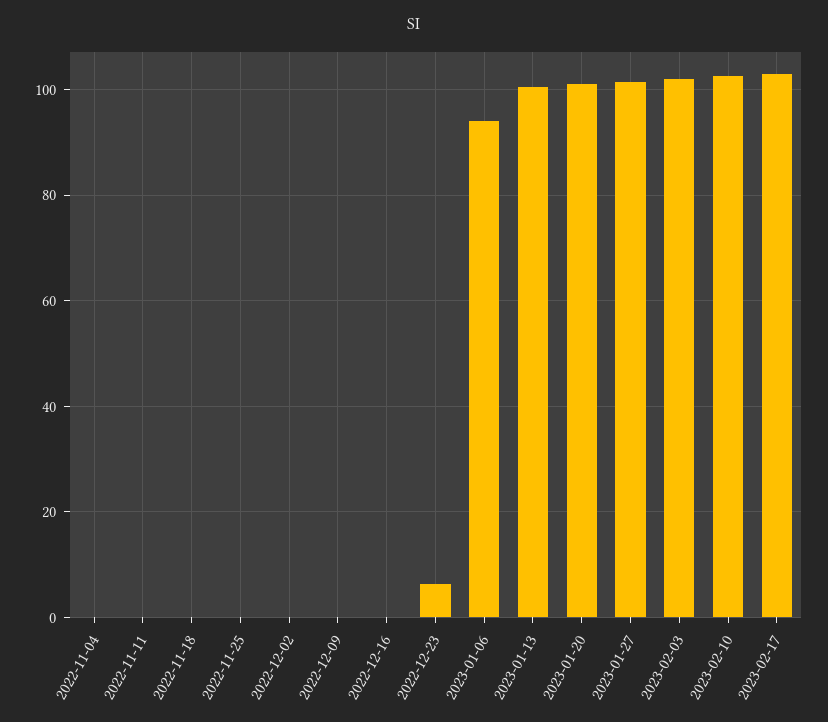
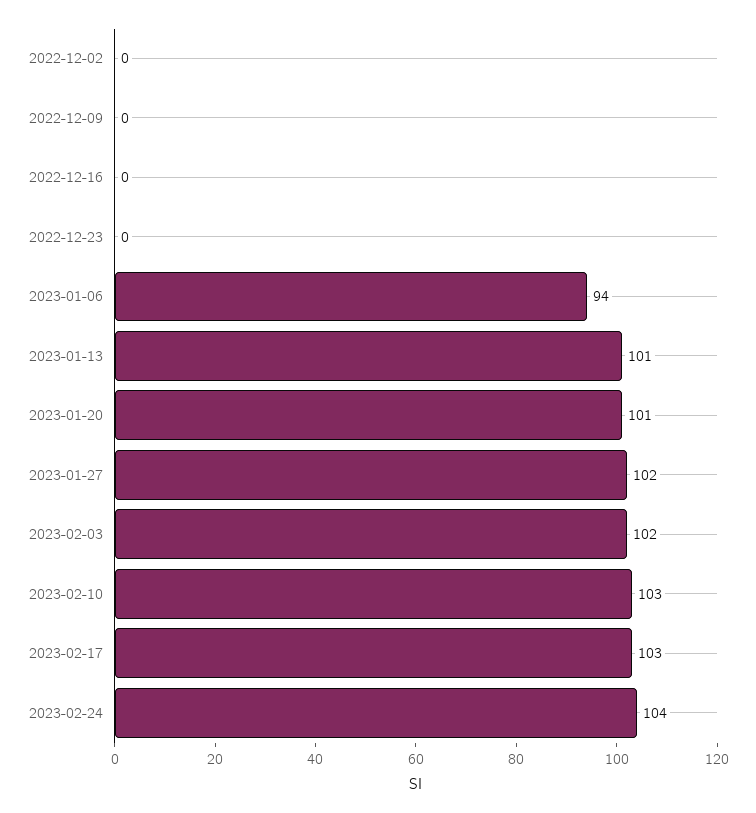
2022-11-04: 0 -> none
2022-11-11: 0 -> none
2022-11-18: 0 -> none
2022-11-25: 0 -> none
2022-12-23: 6 -> 0
2023-02-24: none -> 104

